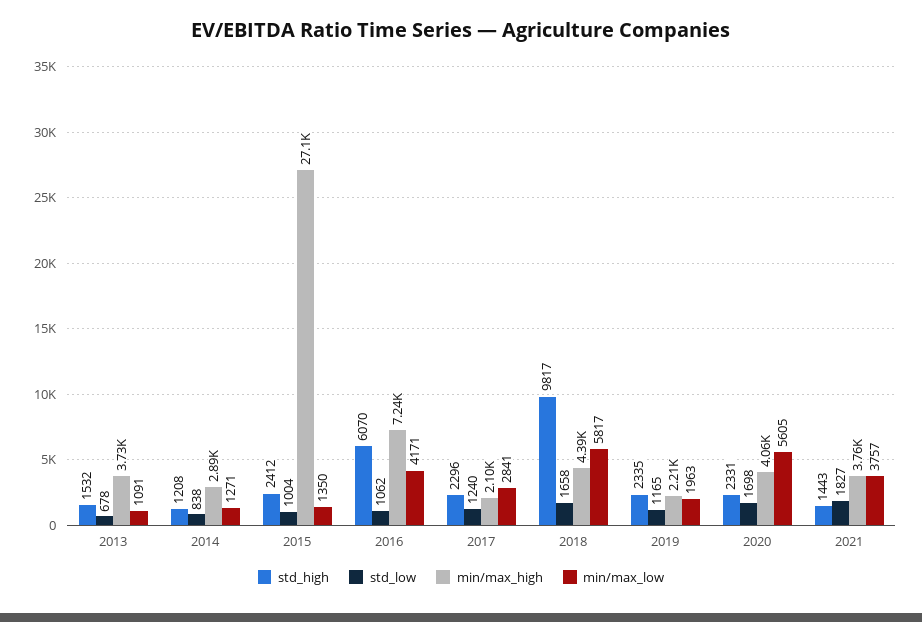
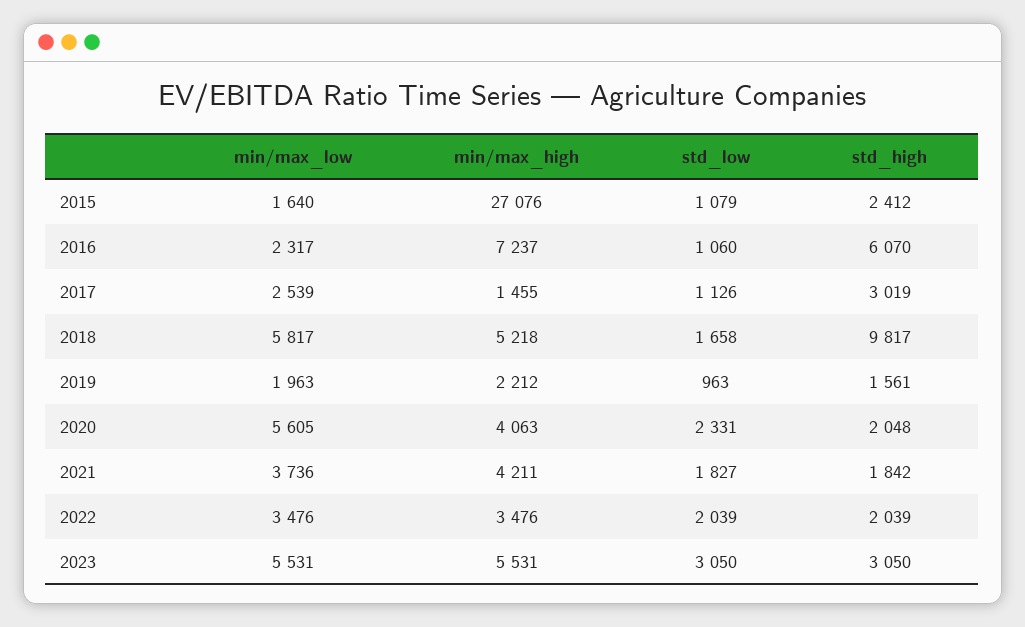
std_high, 2013: 1532 -> none
std_low, 2013: 678 -> none
min/max_high, 2013: 3730 -> none
min/max_low, 2013: 1091 -> none
std_high, 2014: 1208 -> none
std_low, 2014: 838 -> none
min/max_high, 2014: 2890 -> none
min/max_low, 2014: 1271 -> none
std_low, 2015: 1004 -> 1079
min/max_low, 2015: 1350 -> 1640
std_low, 2016: 1062 -> 1060
min/max_low, 2016: 4171 -> 2317
std_high, 2017: 2296 -> 3019
std_low, 2017: 1240 -> 1126
min/max_high, 2017: 2100 -> 1455
min/max_low, 2017: 2841 -> 2539
min/max_high, 2018: 4390 -> 5218
std_high, 2019: 2335 -> 1561
std_low, 2019: 1165 -> 963
std_high, 2020: 2331 -> 2048
std_low, 2020: 1698 -> 2331
std_high, 2021: 1443 -> 1842
min/max_high, 2021: 3760 -> 4211
min/max_low, 2021: 3757 -> 3736
min/max_low, 2022: none -> 3476
min/max_high, 2022: none -> 3476
std_low, 2022: none -> 2039
std_high, 2022: none -> 2039
min/max_low, 2023: none -> 5531
min/max_high, 2023: none -> 5531
std_low, 2023: none -> 3050
std_high, 2023: none -> 3050

